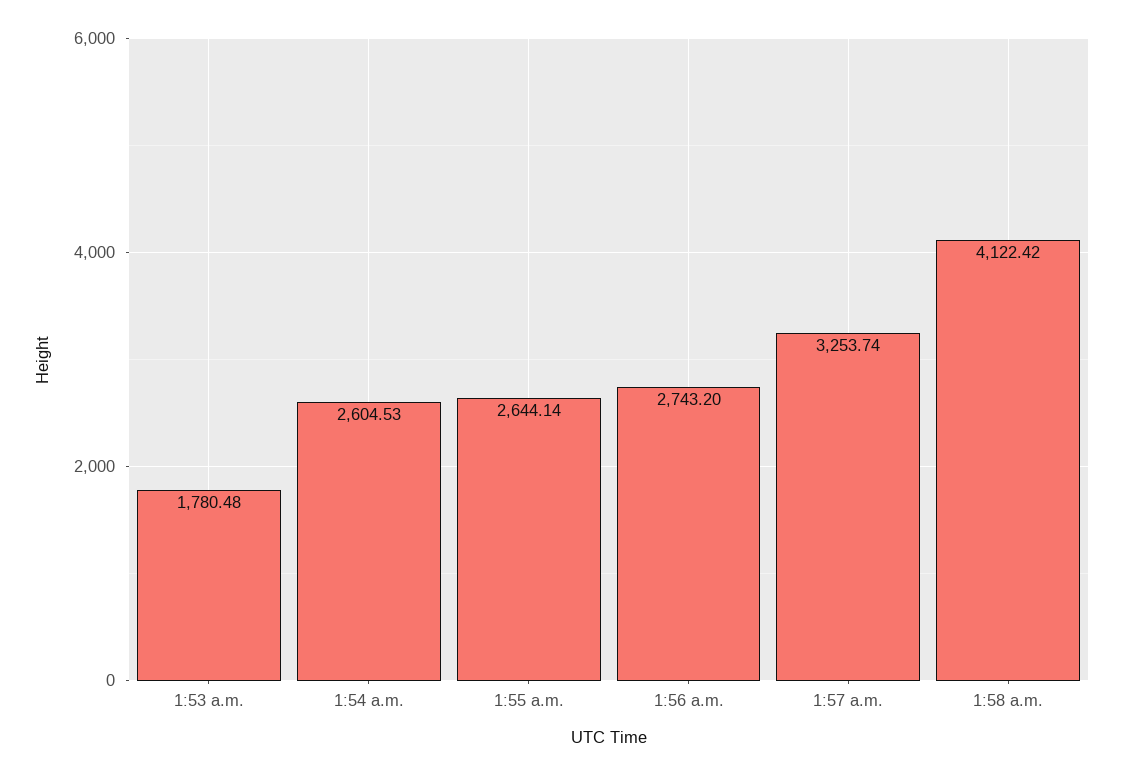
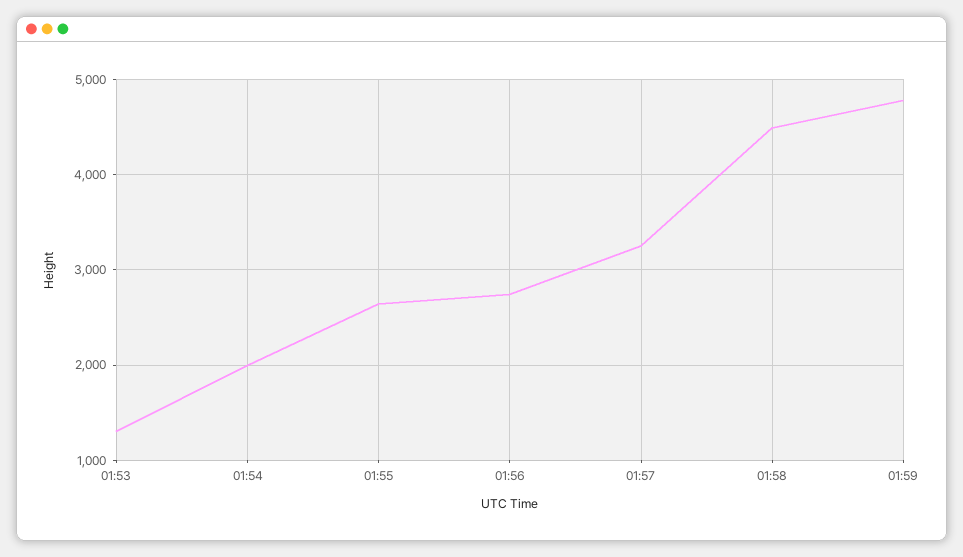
1:53 a.m.: 1780.48 -> 1300
1:54 a.m.: 2604.53 -> 2000
1:58 a.m.: 4122.42 -> 4500
01:59: none -> 4800

